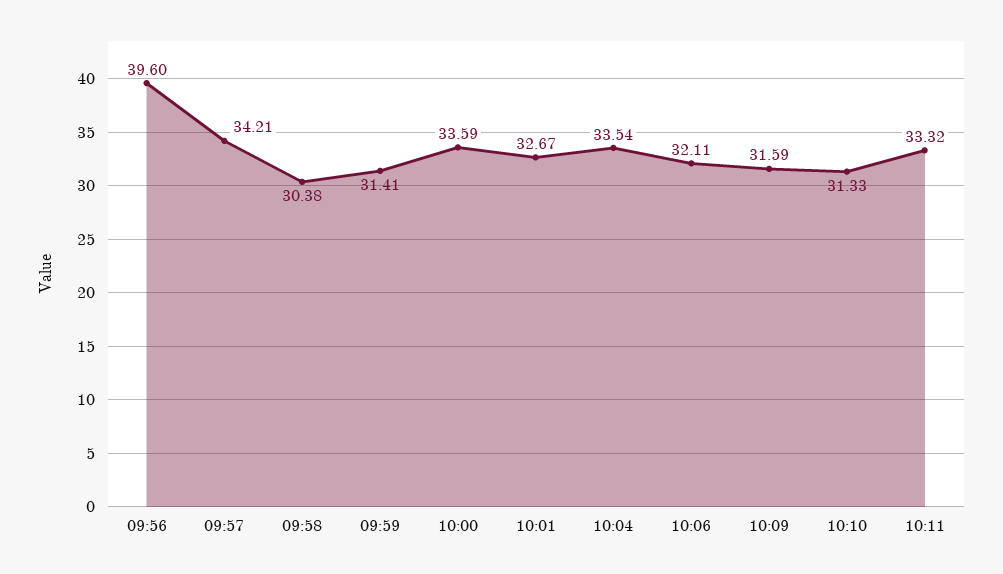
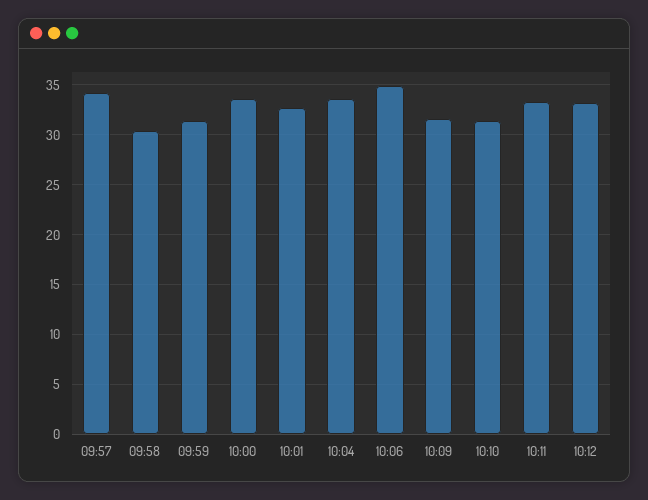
09:56: 39.6 -> none
10:06: 32.11 -> 35
10:12: none -> 33

